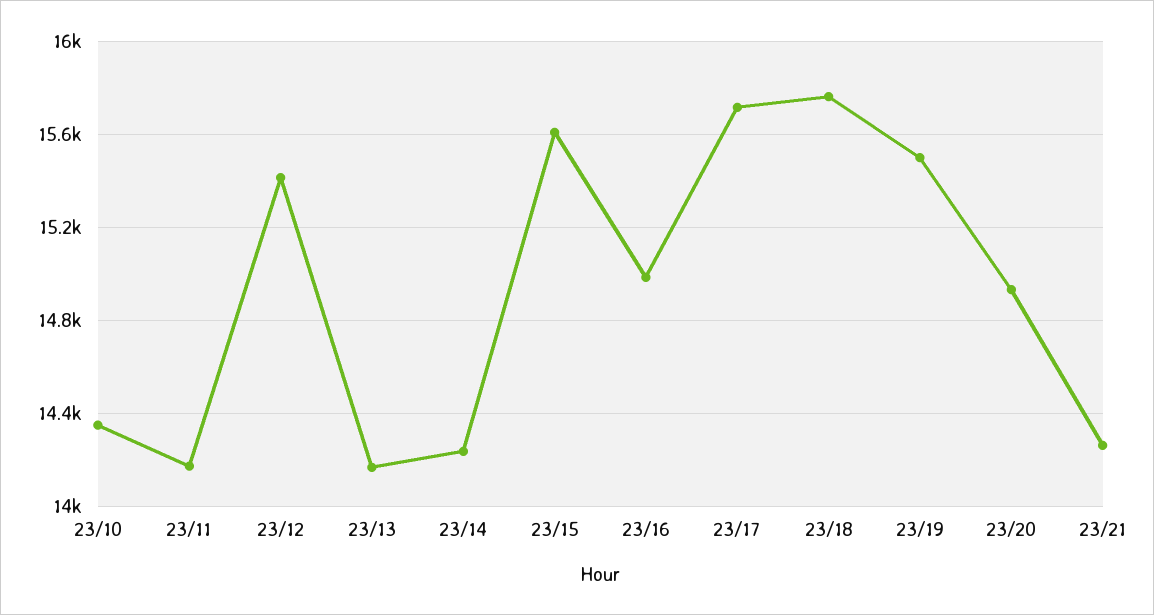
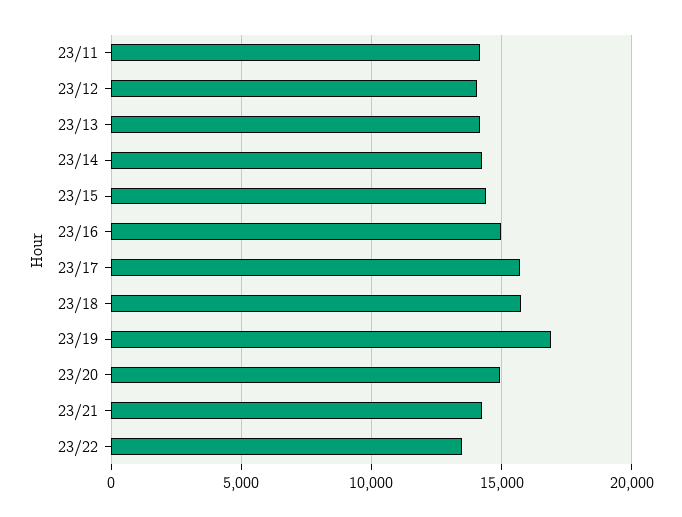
23/10: 14350 -> none
23/12: 15400 -> 14000
23/15: 15600 -> 14500
23/19: 15500 -> 17000
23/22: none -> 13500

